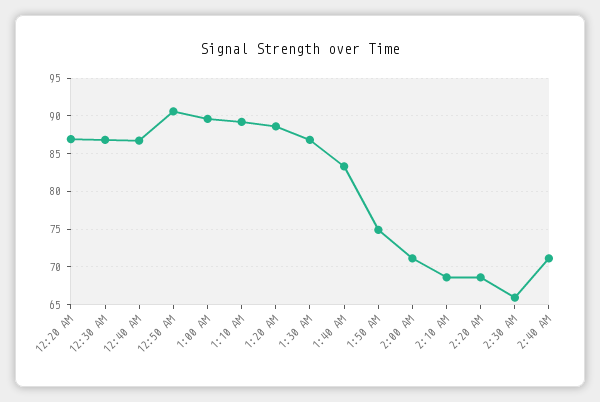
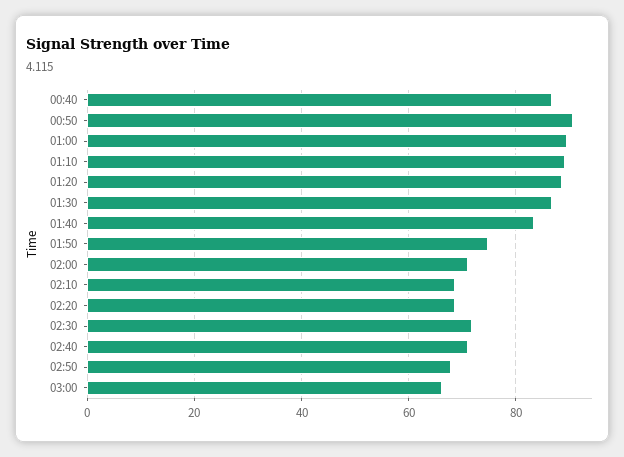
12:20 AM: 87 -> none
12:30 AM: 87 -> none
2:30 AM: 66 -> 72
02:50: none -> 68
03:00: none -> 66

